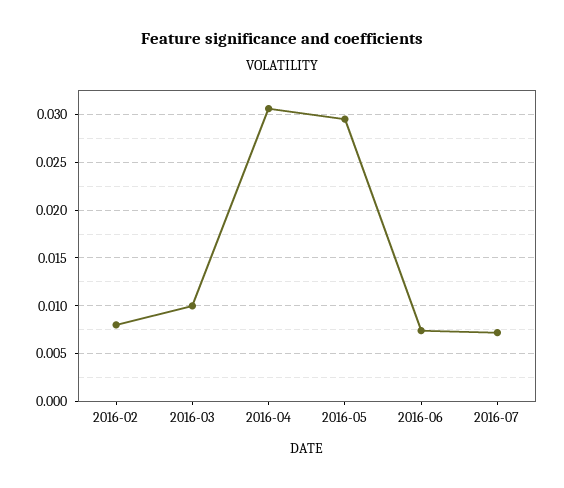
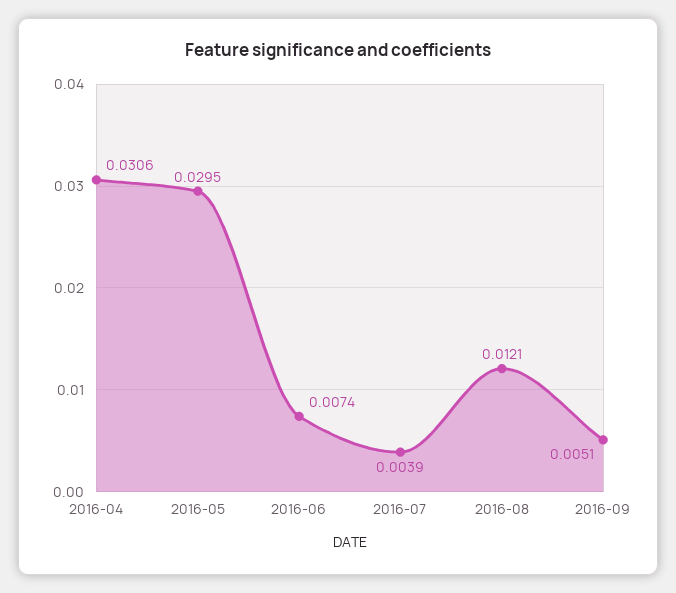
2016-02: 0.008 -> none
2016-03: 0.01 -> none
2016-07: 0.007 -> 0.0039
2016-08: none -> 0.0121
2016-09: none -> 0.0051

